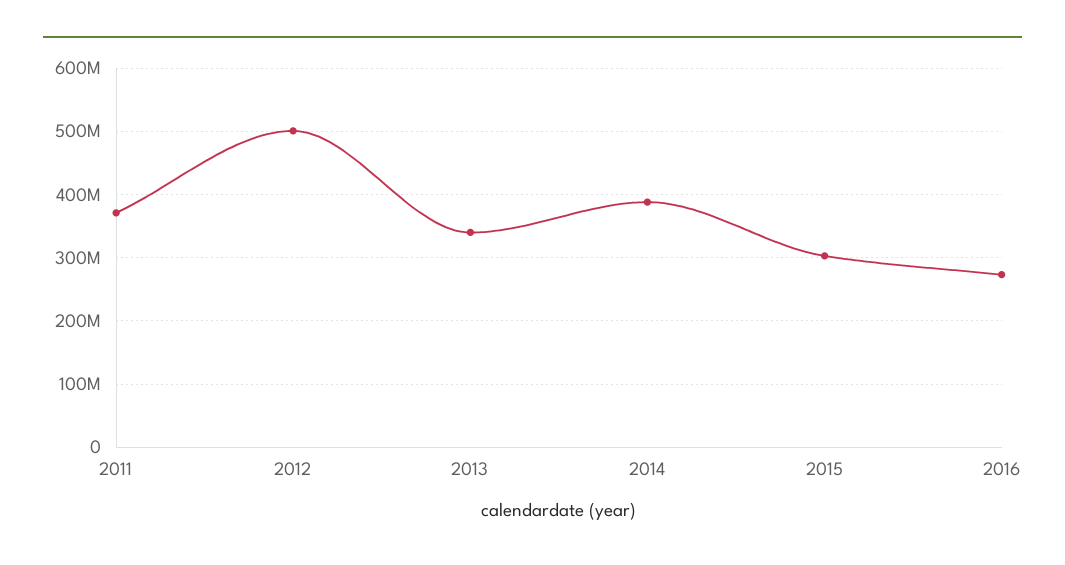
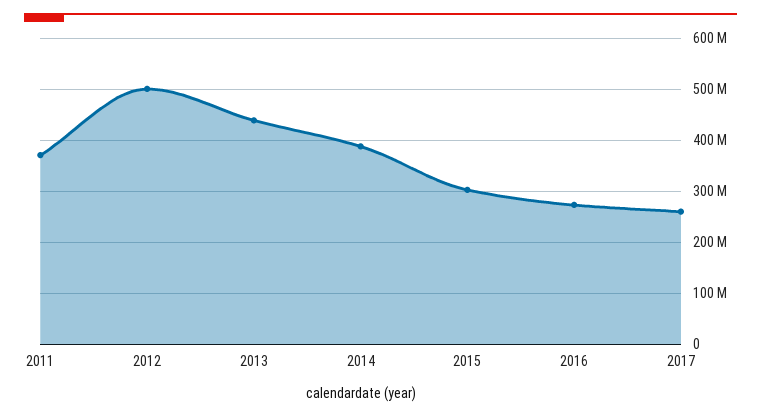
2013: 340000000 -> 440000000
2017: none -> 260000000

